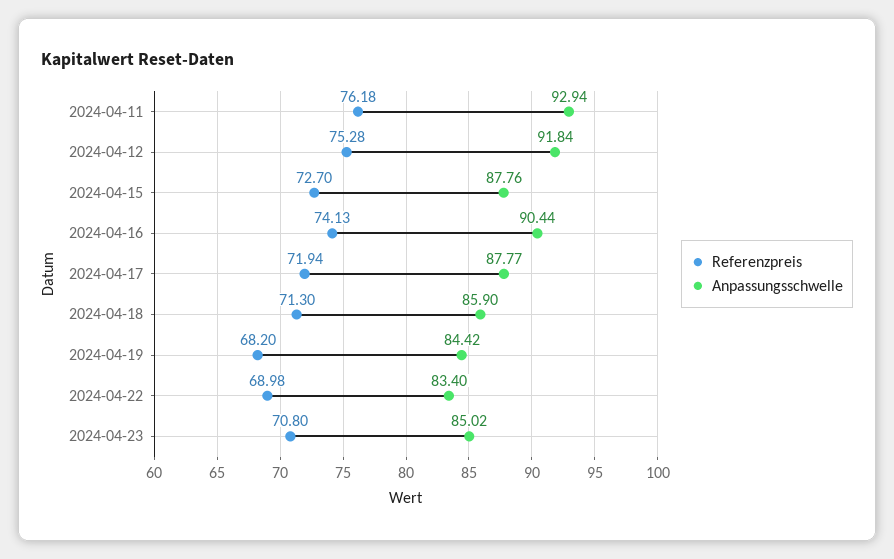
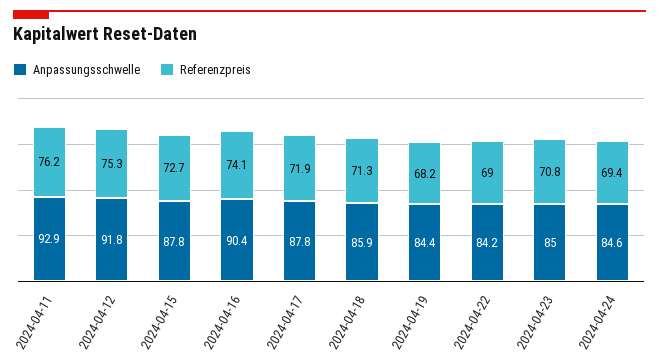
Anpassungsschwelle, 2024-04-22: 83.4 -> 84.2
Anpassungsschwelle, 2024-04-24: none -> 84.6
Referenzpreis, 2024-04-24: none -> 69.4

